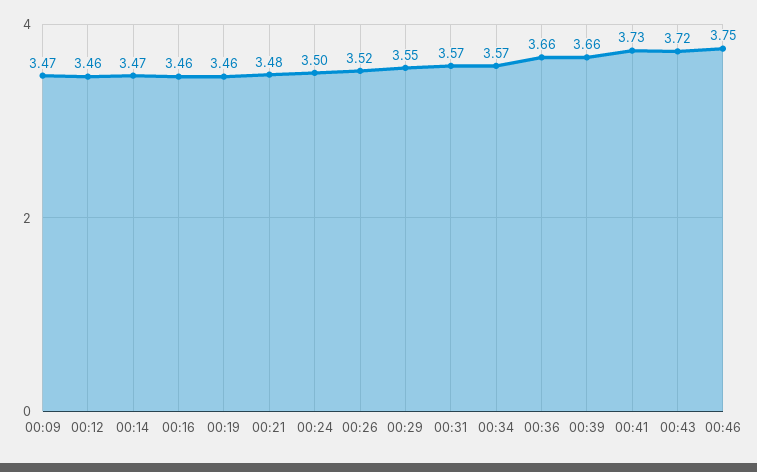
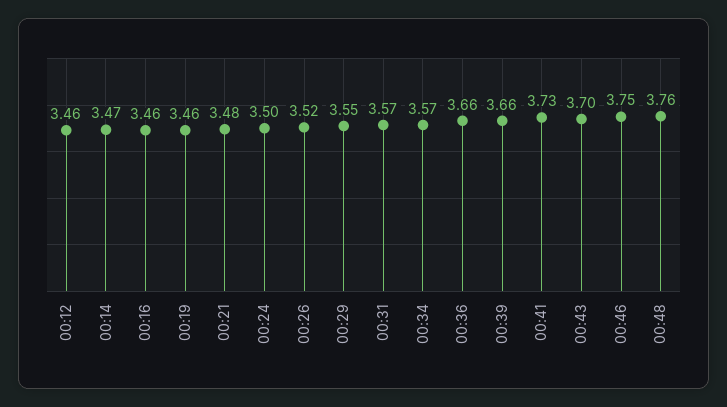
00:09: 3.47 -> none
00:43: 3.72 -> 3.7
00:48: none -> 3.76

